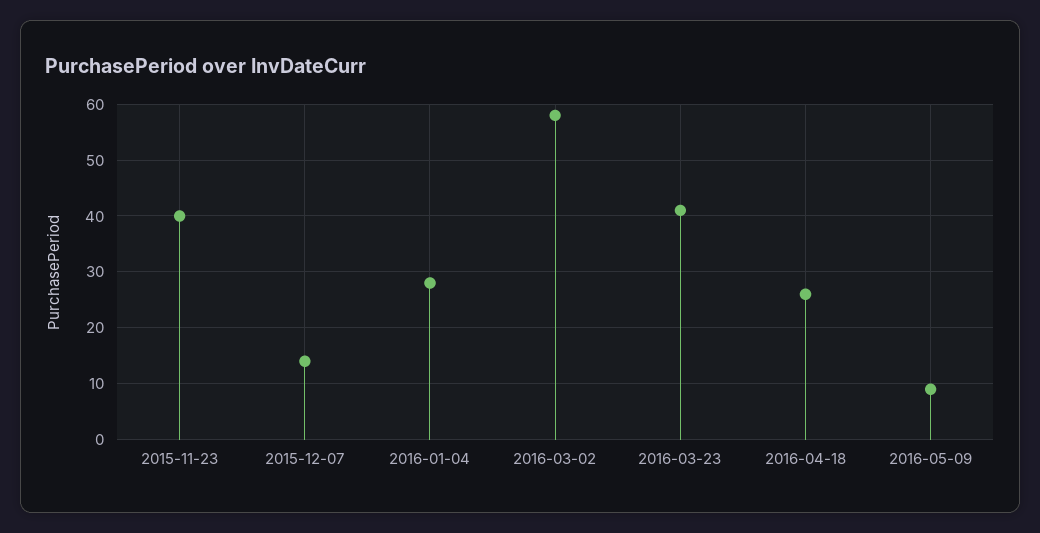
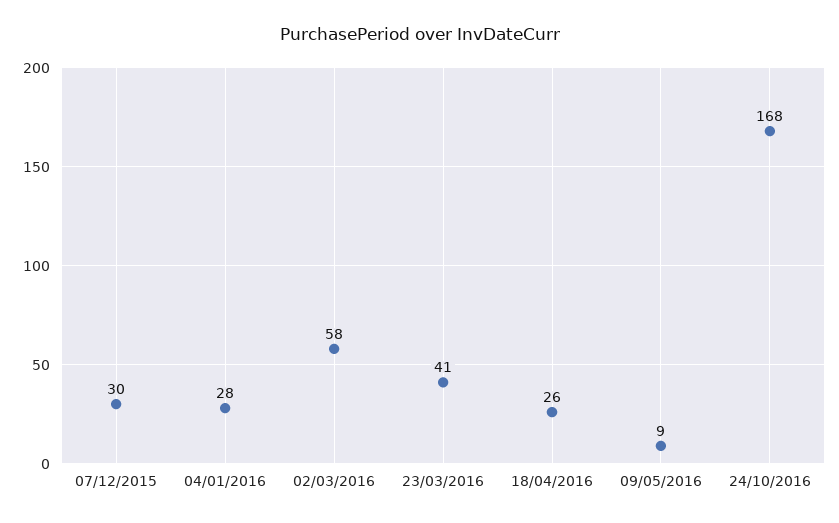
2015-11-23: 40 -> none
2015-12-07: 15 -> 30
24/10/2016: none -> 168

